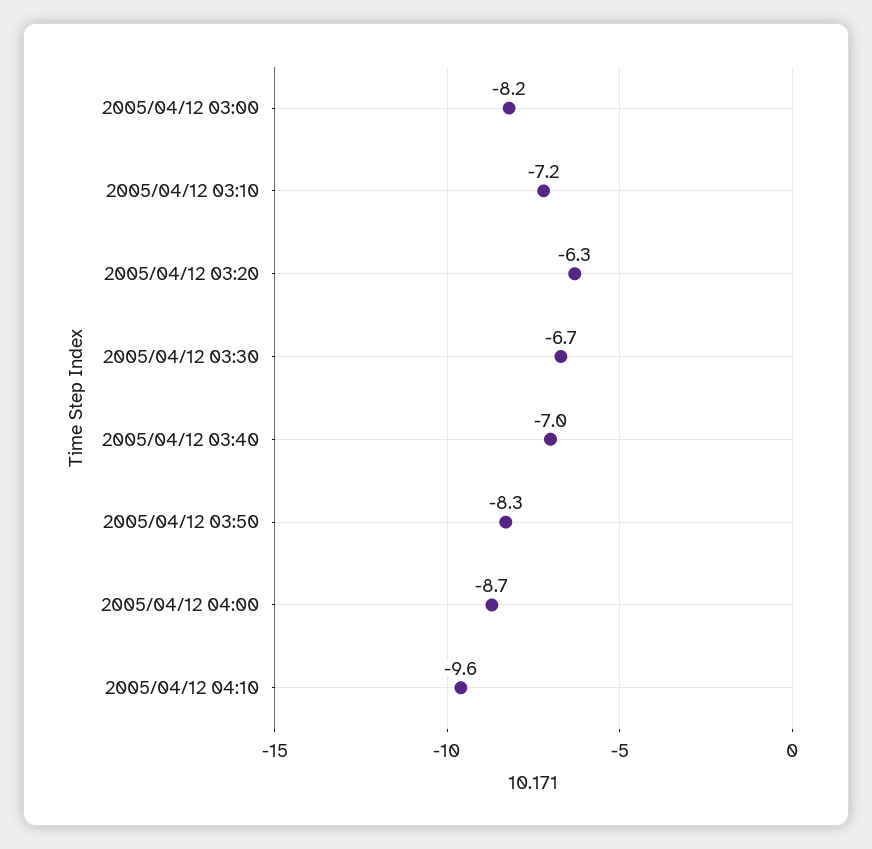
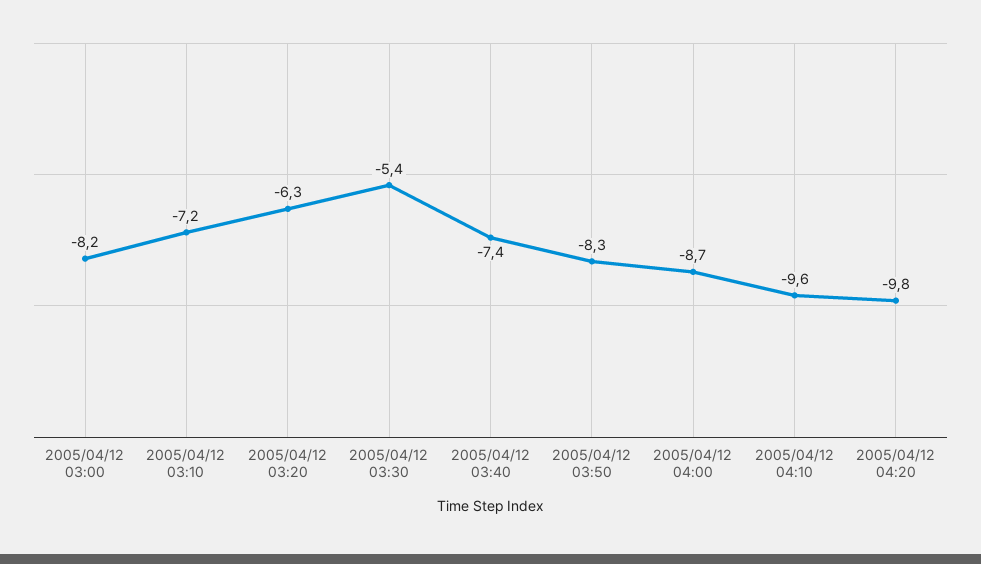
2005/04/12 03:30: -6.7 -> -5.4
2005/04/12 03:40: -7 -> -7.4
2005/04/12 04:20: none -> -9.8

